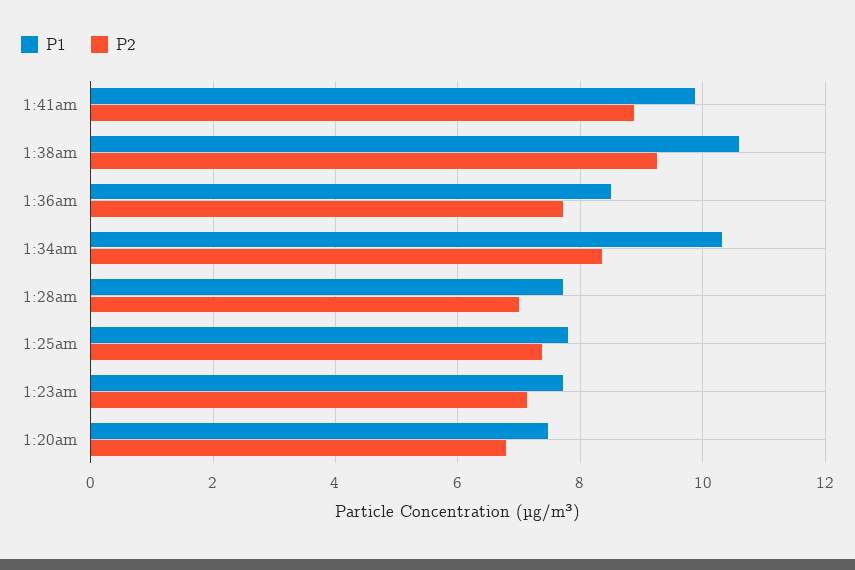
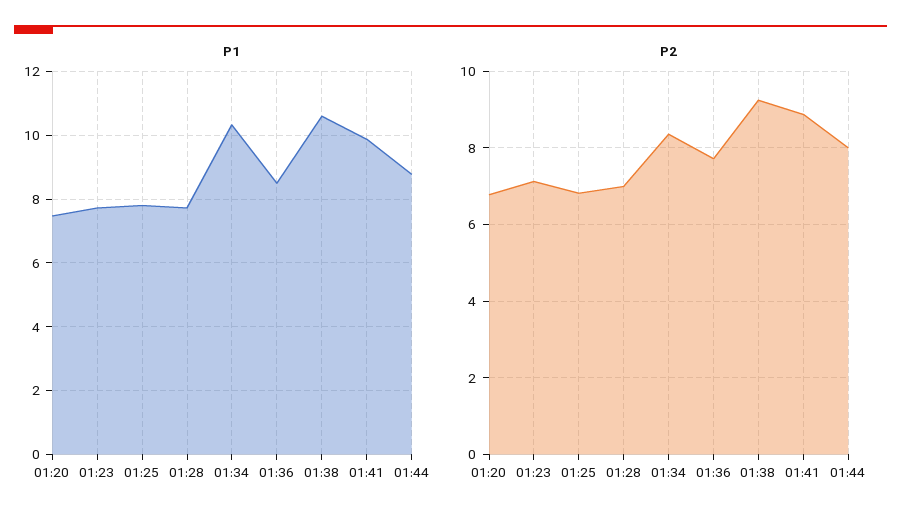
P2, 1:25am: 7.4 -> 6.8
P1, 01:44: none -> 8.8
P2, 01:44: none -> 8

